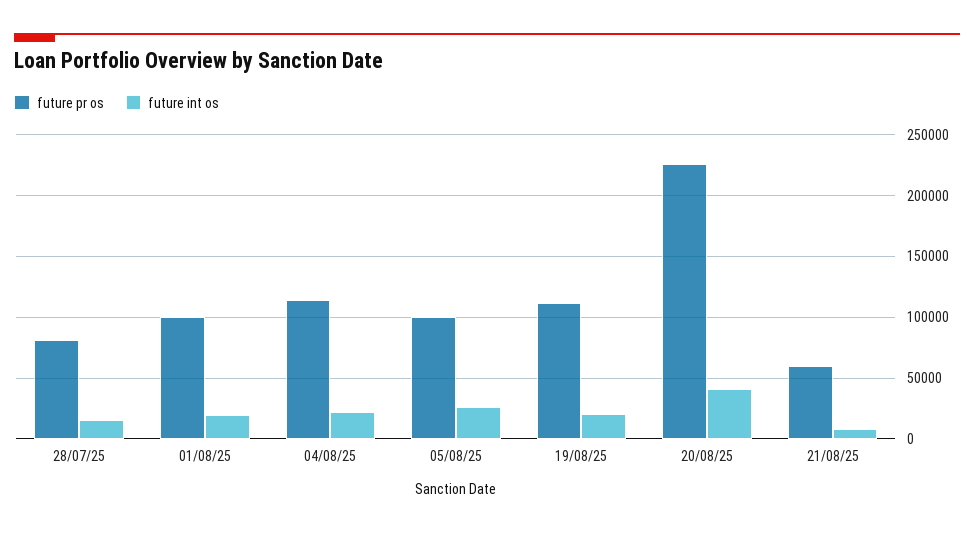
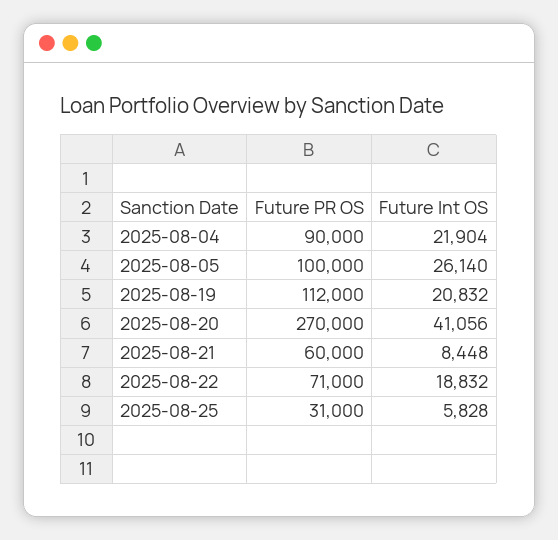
future pr os, 28/07/25: 80000 -> none
future int os, 28/07/25: 15000 -> none
future pr os, 01/08/25: 100000 -> none
future int os, 01/08/25: 20000 -> none
future pr os, 04/08/25: 115000 -> 90000
future pr os, 20/08/25: 225000 -> 270000
future pr os, 2025-08-22: none -> 71000
future int os, 2025-08-22: none -> 18832
future pr os, 2025-08-25: none -> 31000
future int os, 2025-08-25: none -> 5828

